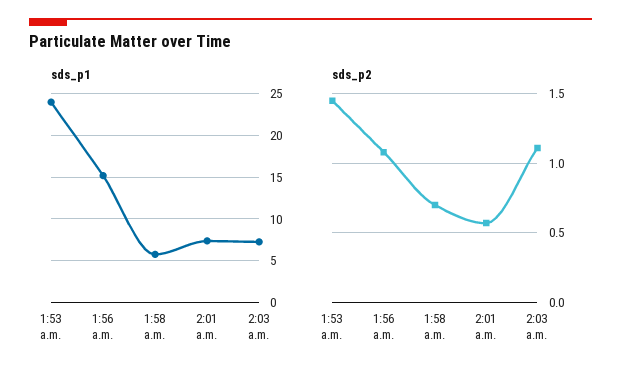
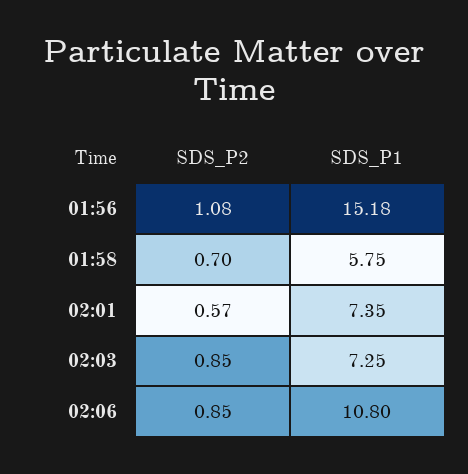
sds_p1, 1:53 a.m.: 24 -> none
sds_p2, 1:53 a.m.: 1.45 -> none
sds_p2, 2:03 a.m.: 1.1 -> 0.85
sds_p2, 02:06: none -> 0.85
sds_p1, 02:06: none -> 10.8

